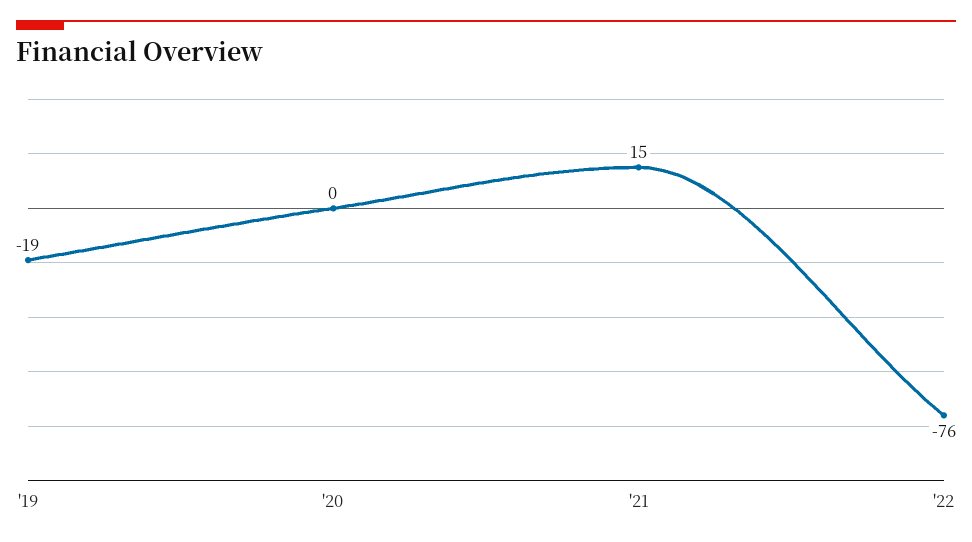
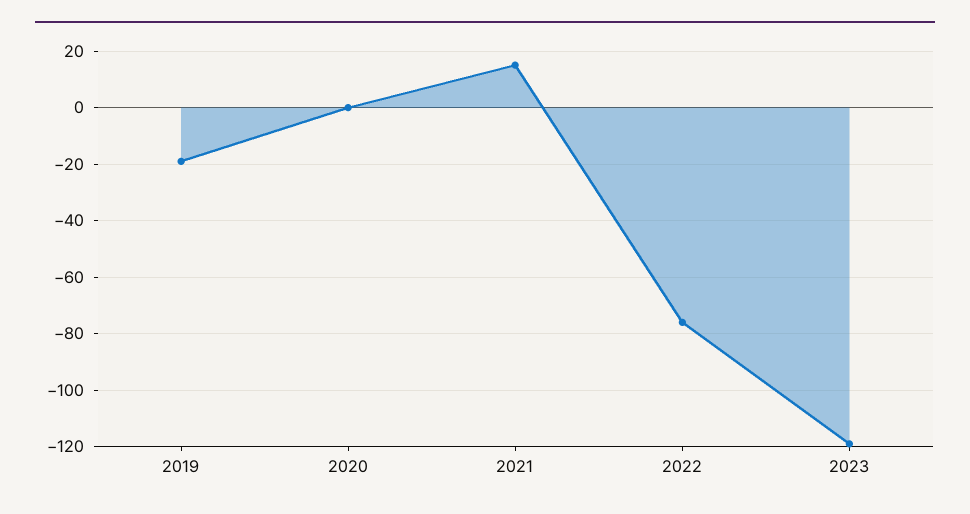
2023: none -> -120

